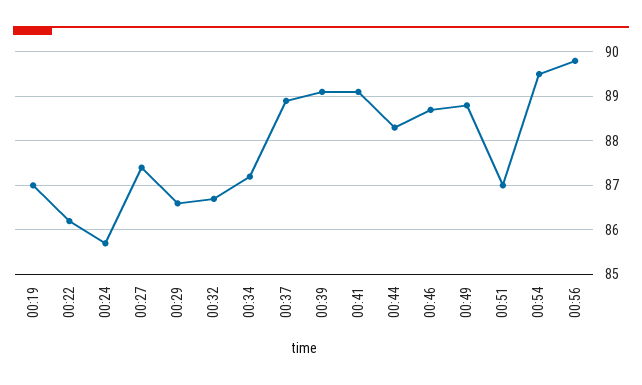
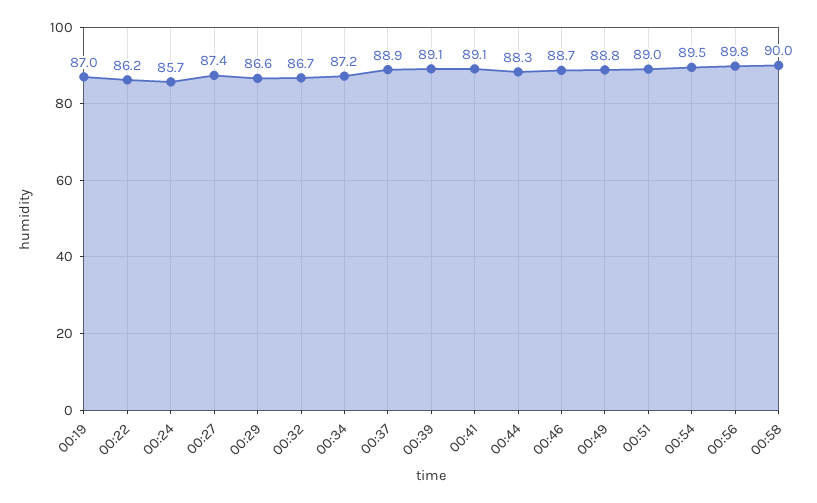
00:51: 87 -> 89
00:58: none -> 90

